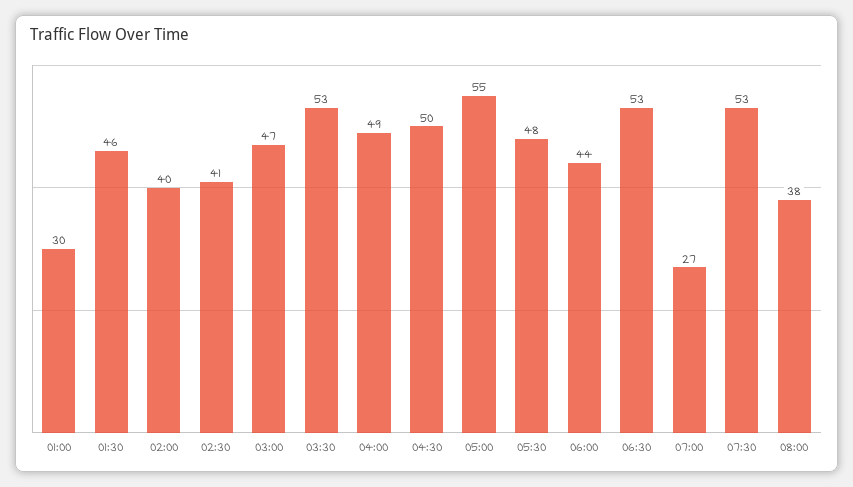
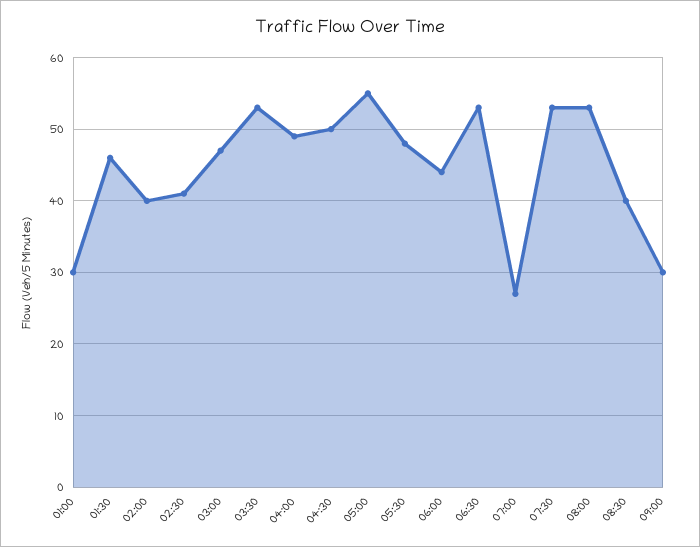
08:00: 38 -> 53
08:30: none -> 40
09:00: none -> 30

